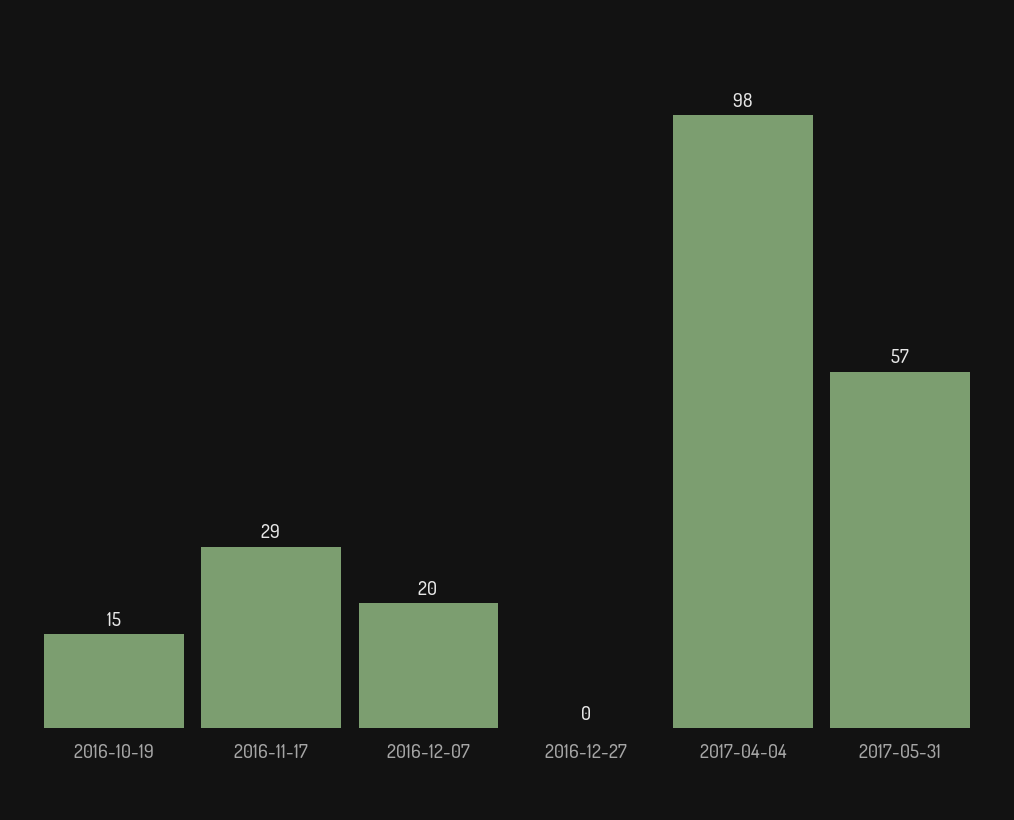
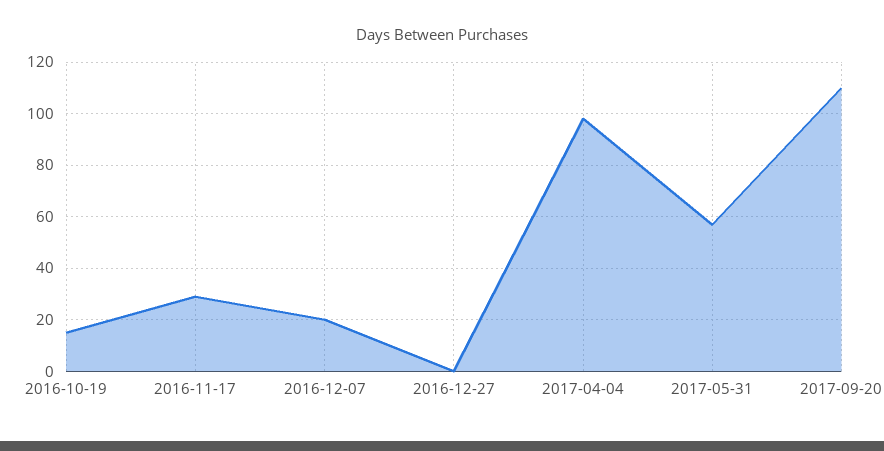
2017-09-20: none -> 110

